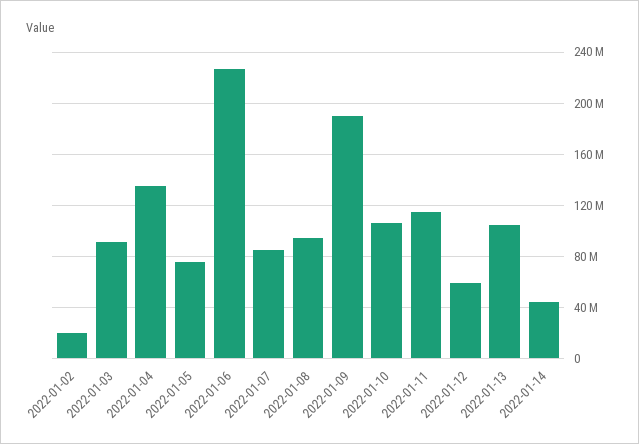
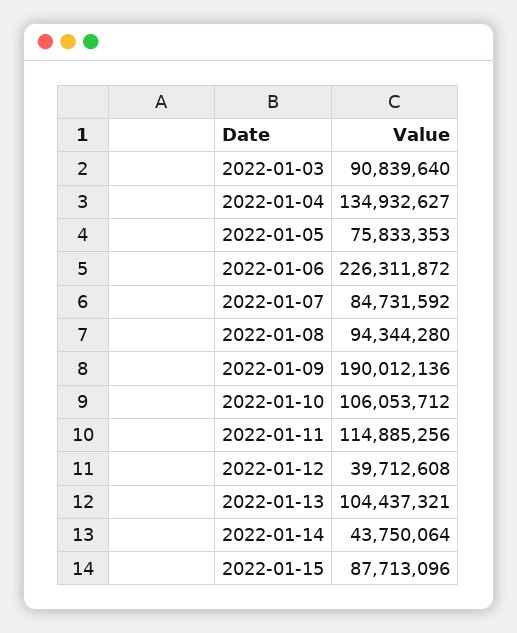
2022-01-02: 20000000 -> none
2022-01-12: 60000000 -> 39712608
2022-01-15: none -> 87713096

